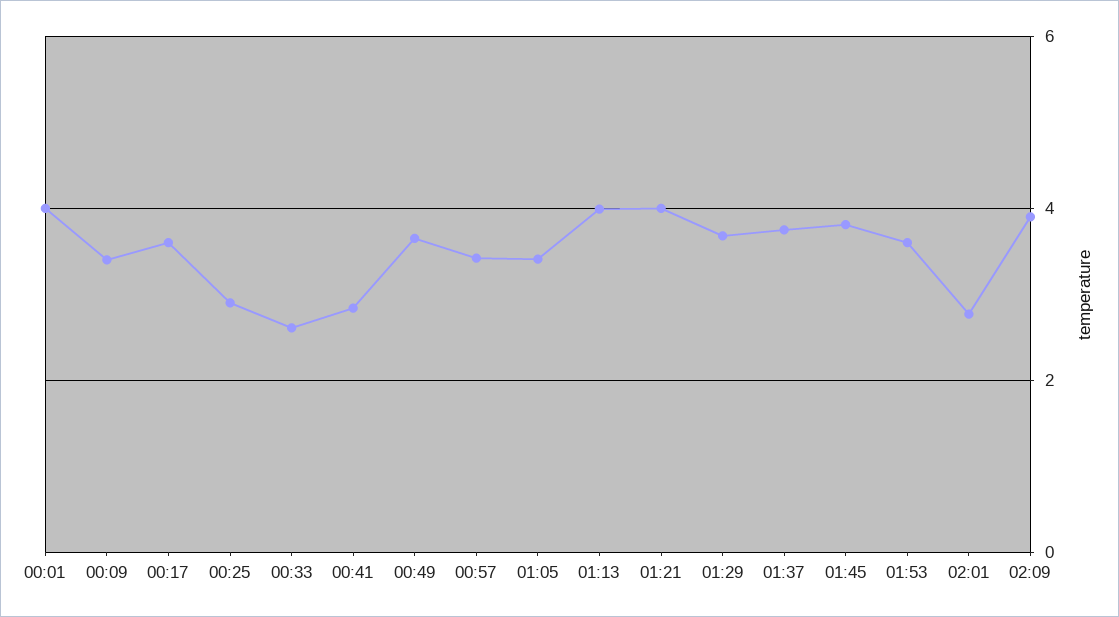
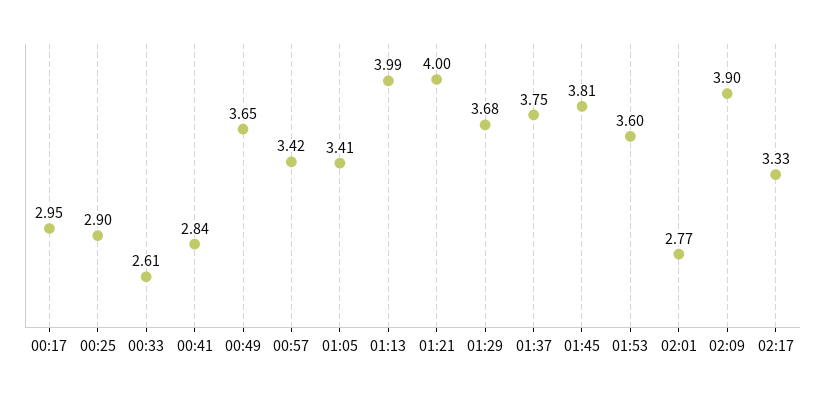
00:01: 4 -> none
00:09: 3.4 -> none
00:17: 3.6 -> 2.95
02:17: none -> 3.33

